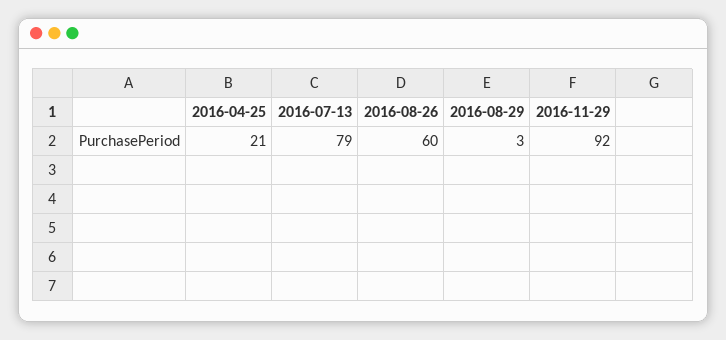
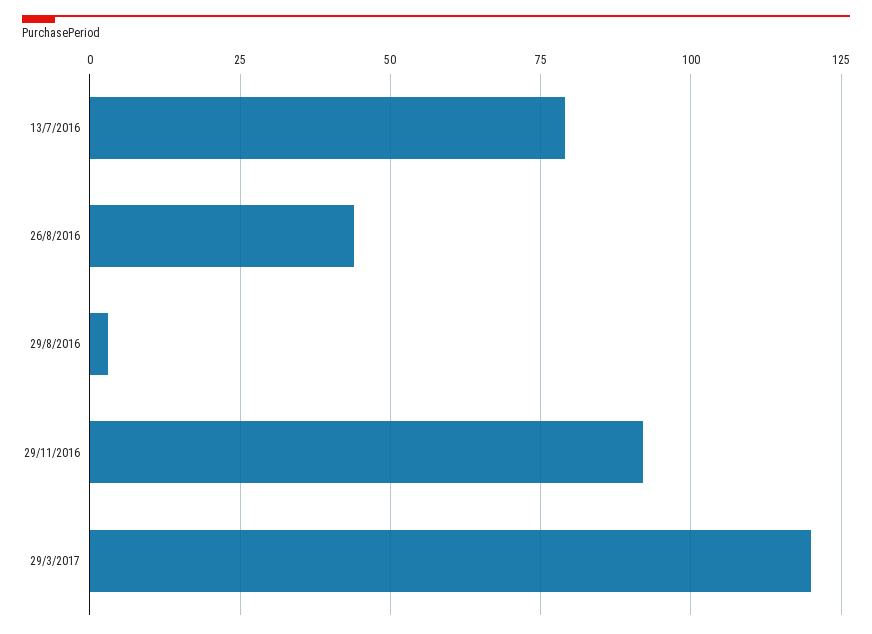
2016-04-25: 21 -> none
2016-08-26: 60 -> 45
29/3/2017: none -> 120

